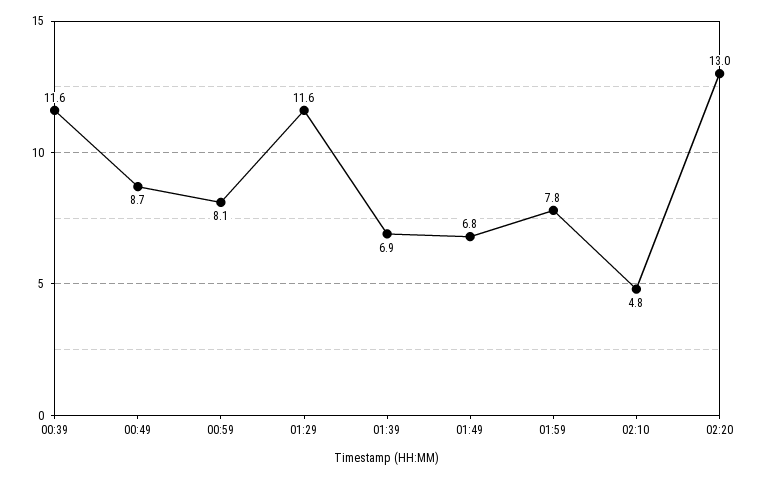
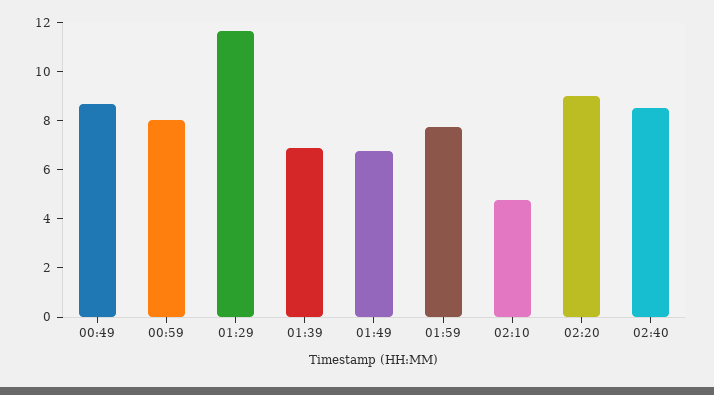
00:39: 11.6 -> none
02:20: 13 -> 9
02:40: none -> 8.5

